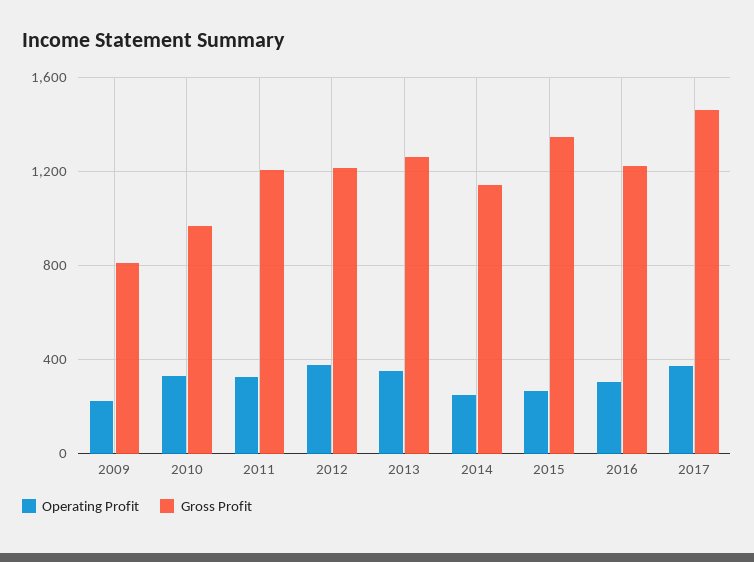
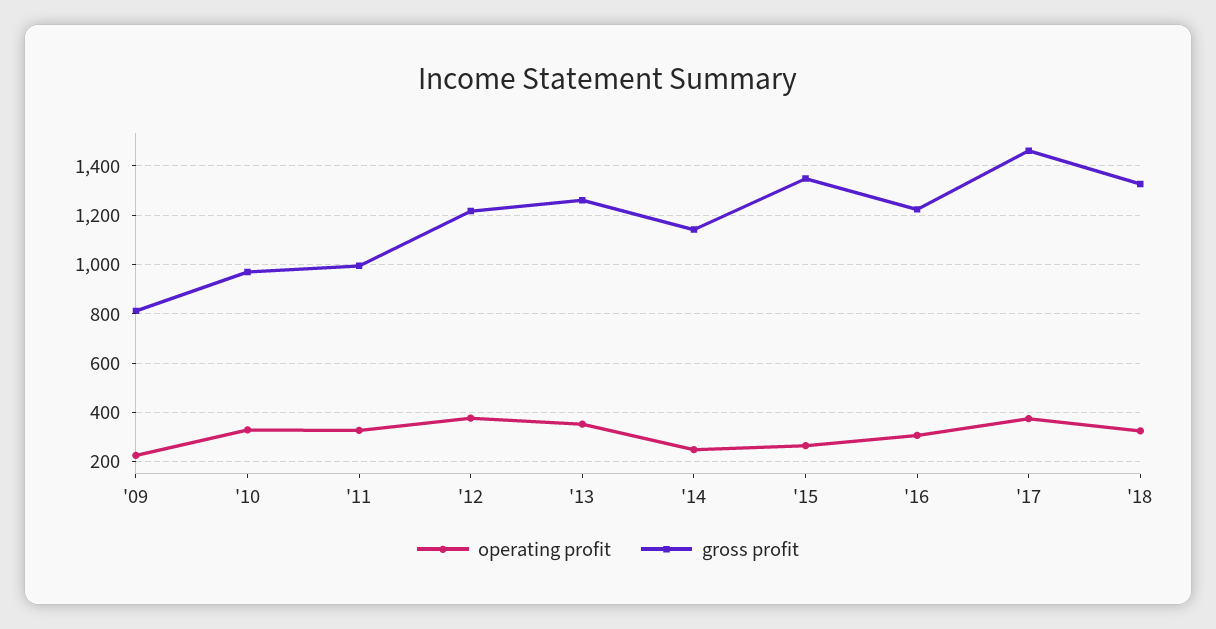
Gross Profit, 2011: 1200 -> 1000
Operating Profit, '18: none -> 325
Gross Profit, '18: none -> 1325

